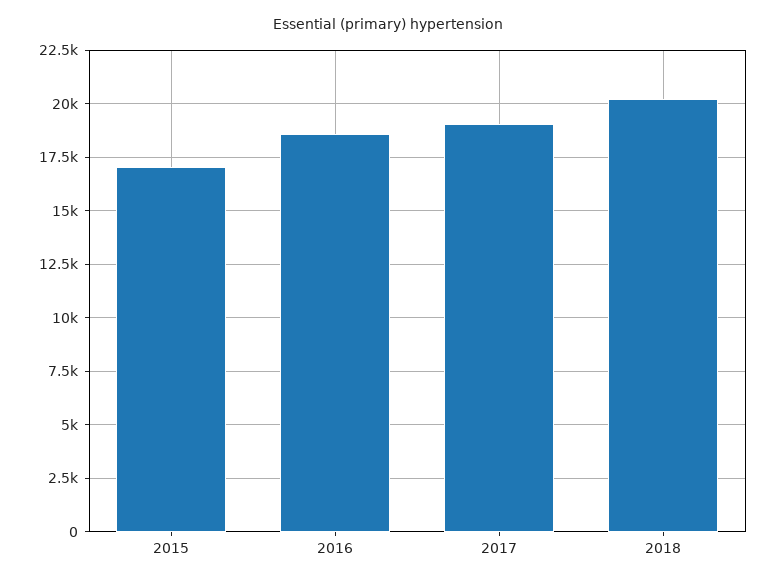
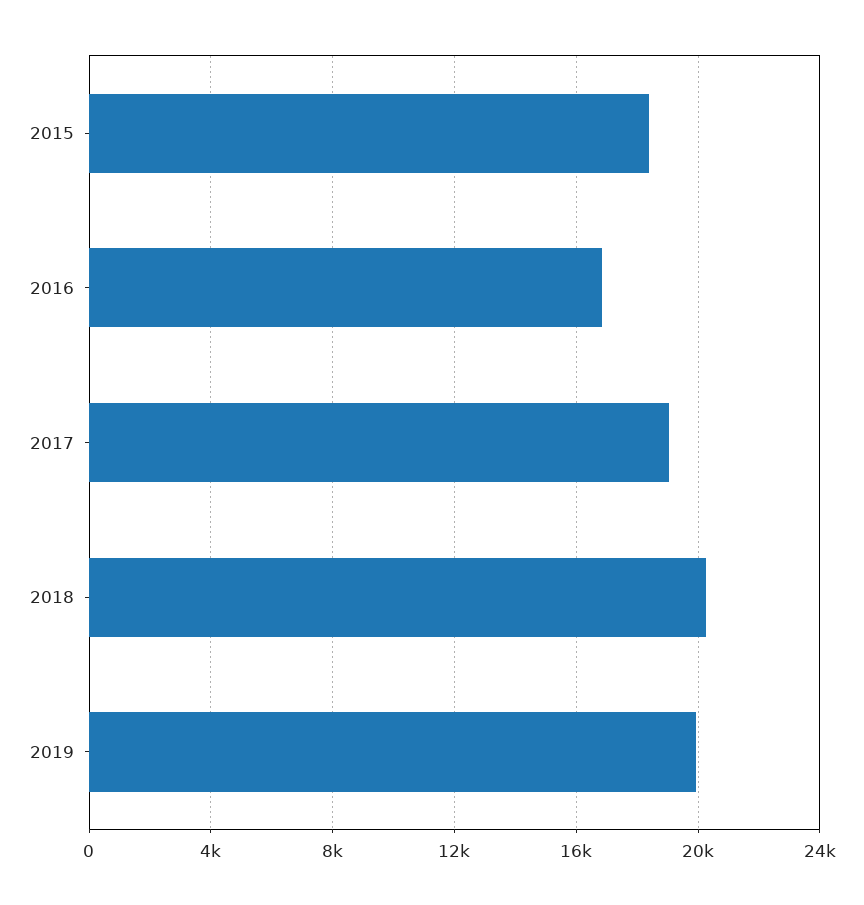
2015: 17000 -> 18500
2016: 18500 -> 17000
2019: none -> 20000

